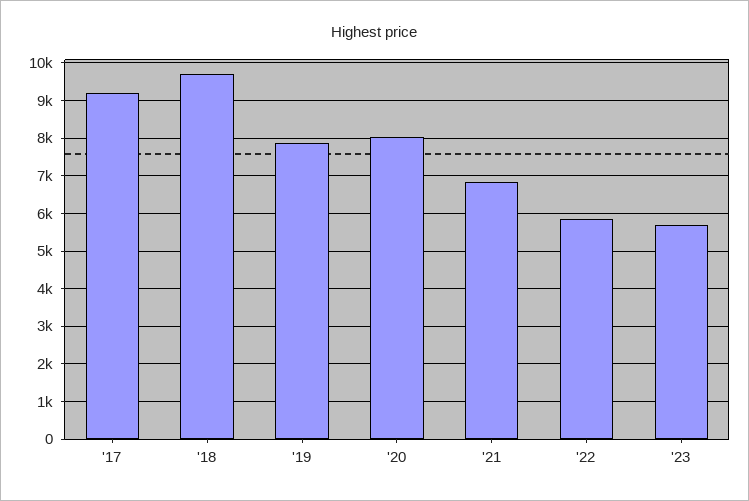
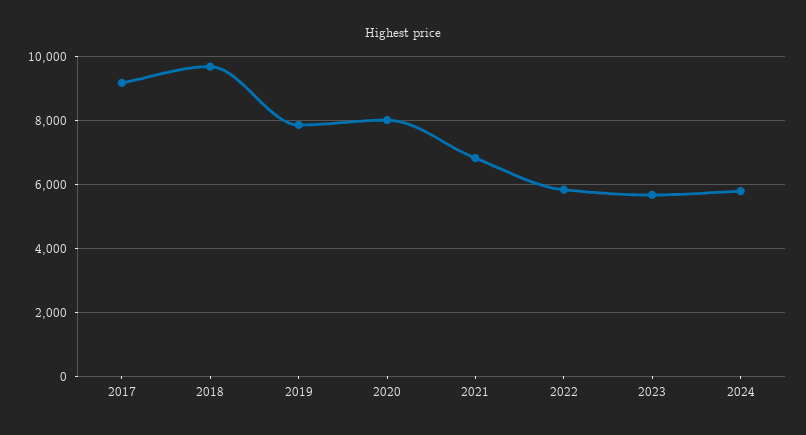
2024: none -> 5800

